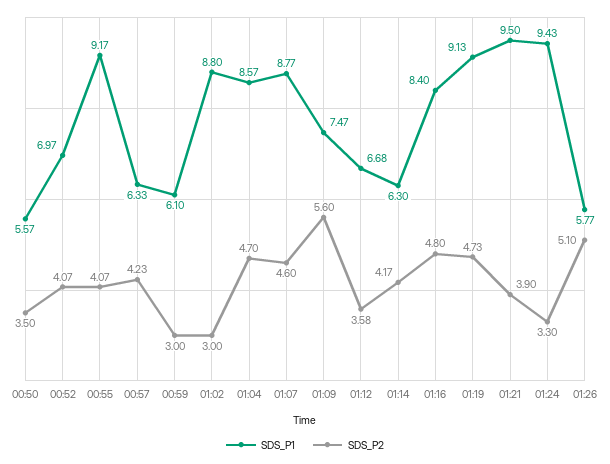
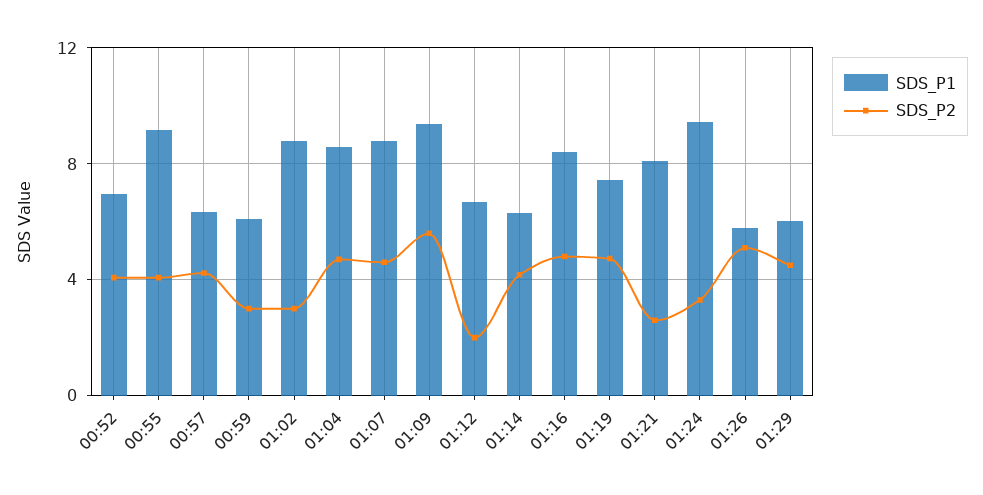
SDS_P1, 00:50: 5.57 -> none
SDS_P2, 00:50: 3.5 -> none
SDS_P1, 01:09: 7.47 -> 9.5
SDS_P2, 01:12: 3.58 -> 2
SDS_P1, 01:19: 9.13 -> 7.5
SDS_P1, 01:21: 9.5 -> 8
SDS_P2, 01:21: 3.9 -> 2.5
SDS_P1, 01:29: none -> 6
SDS_P2, 01:29: none -> 4.5

